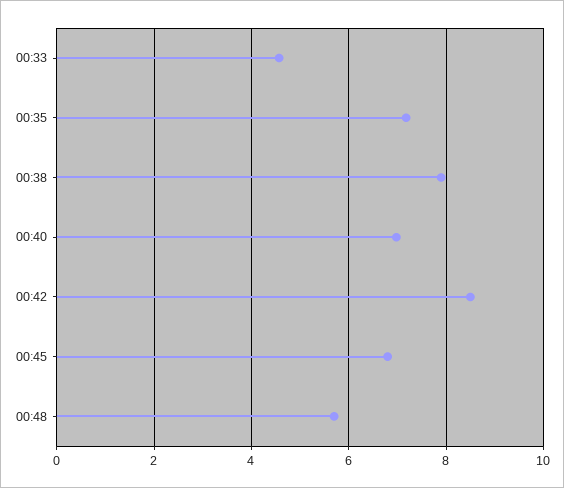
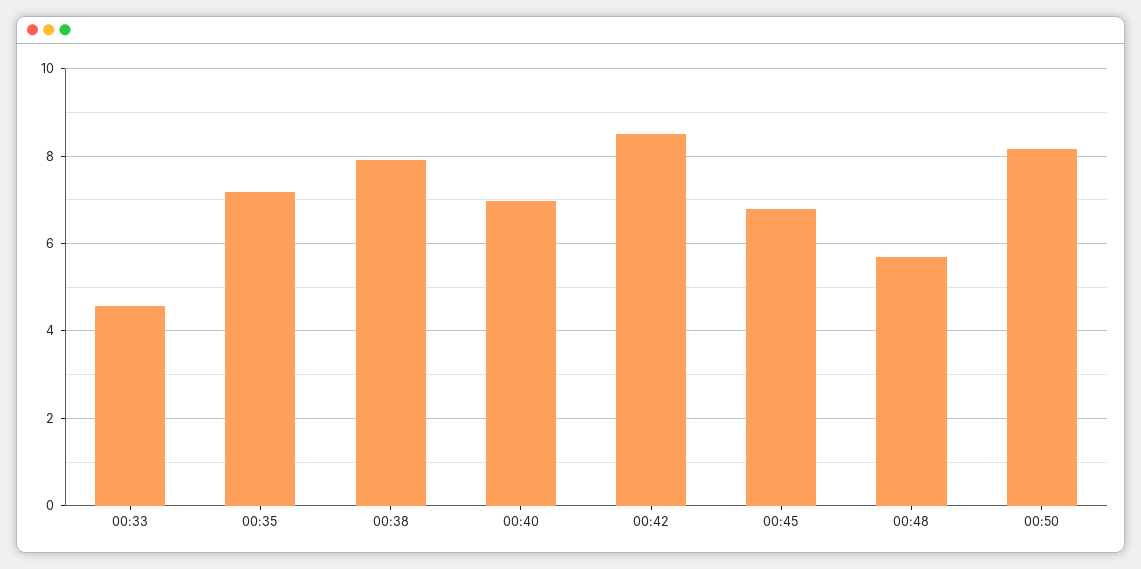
00:50: none -> 8.2

